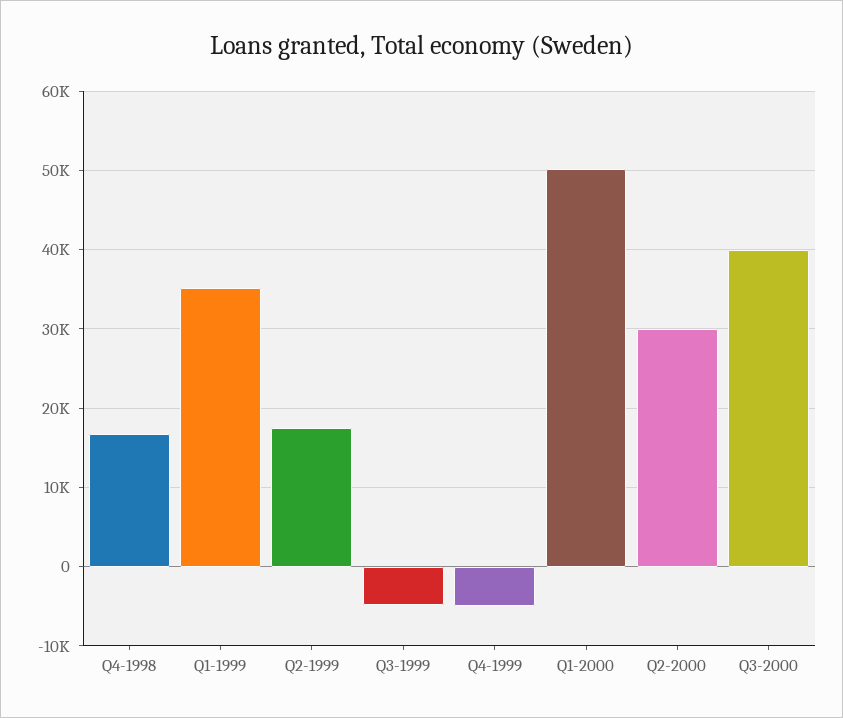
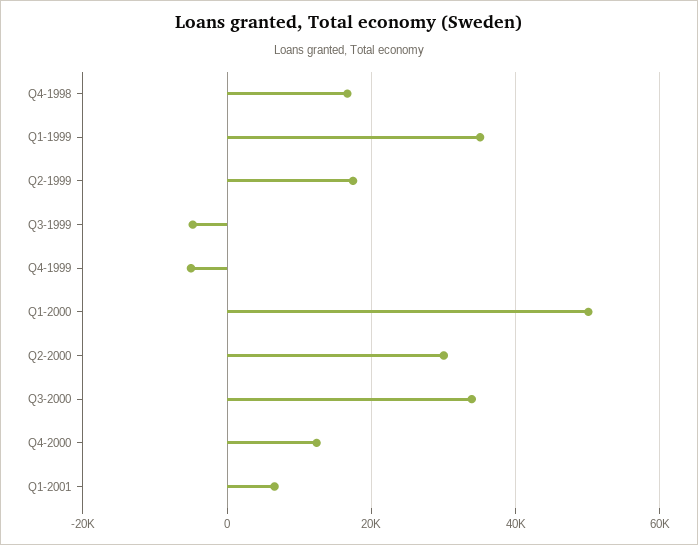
Q3-2000: 40000 -> 34000
Q4-2000: none -> 12000
Q1-2001: none -> 6000

